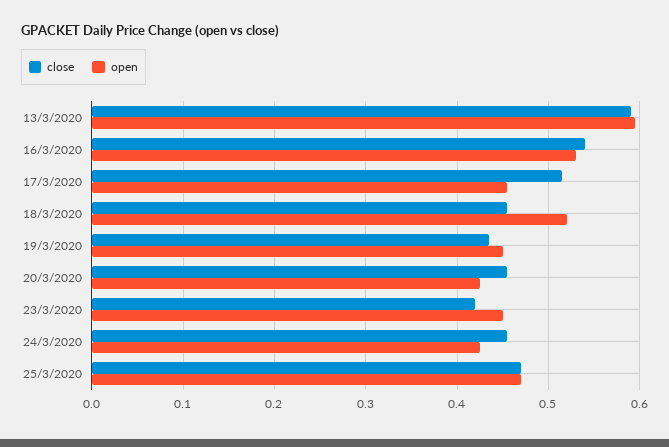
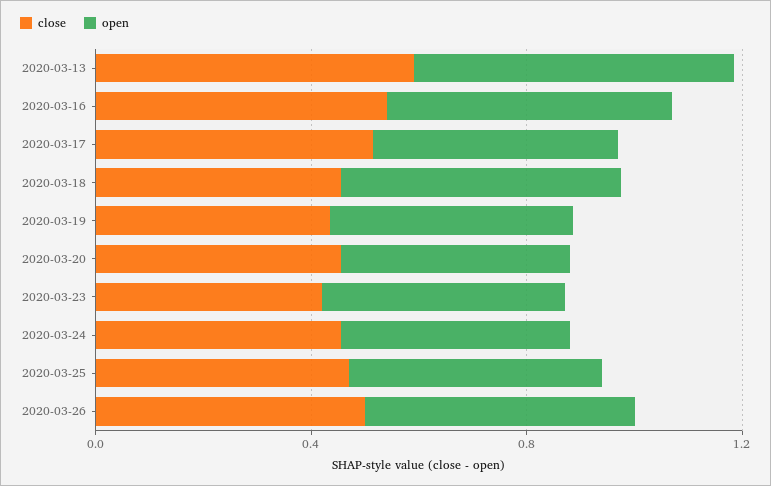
close, 2020-03-26: none -> 0.5
open, 2020-03-26: none -> 0.5

